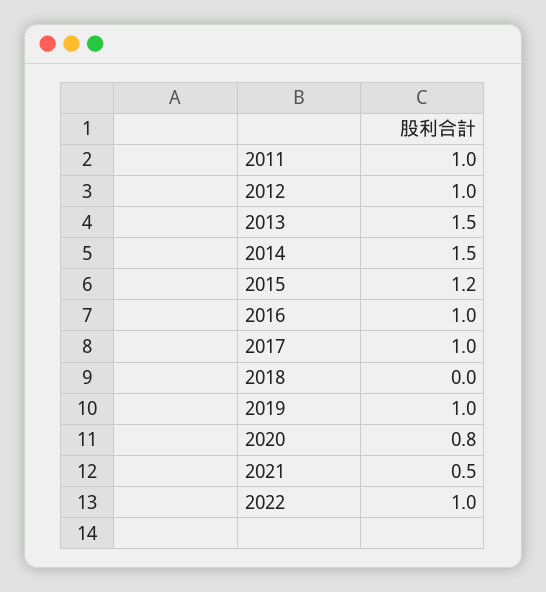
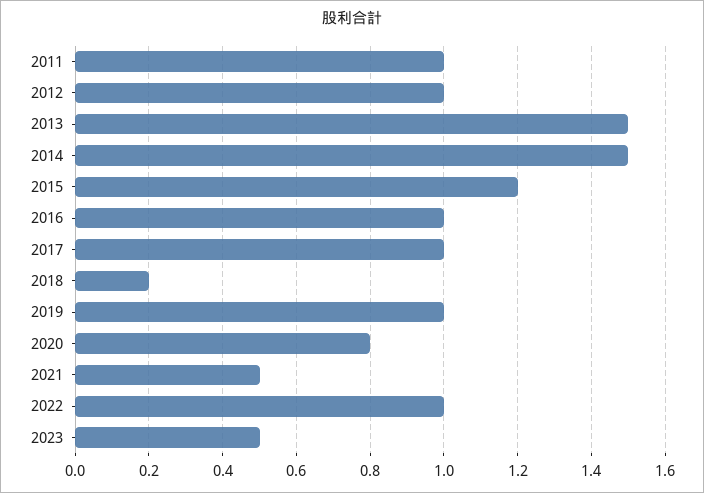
2018: 0 -> 0.2
2023: none -> 0.5

